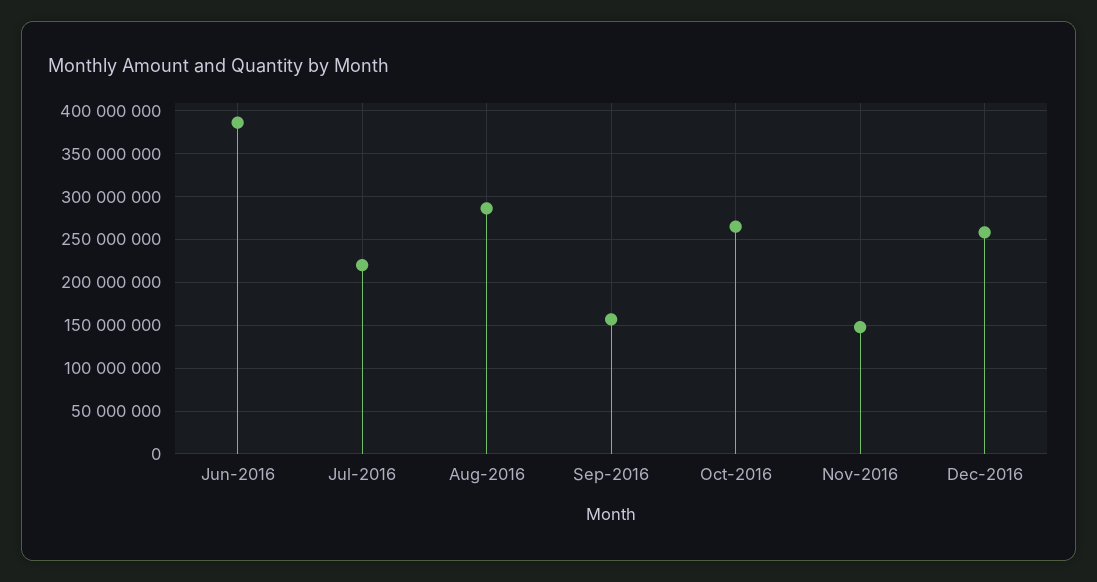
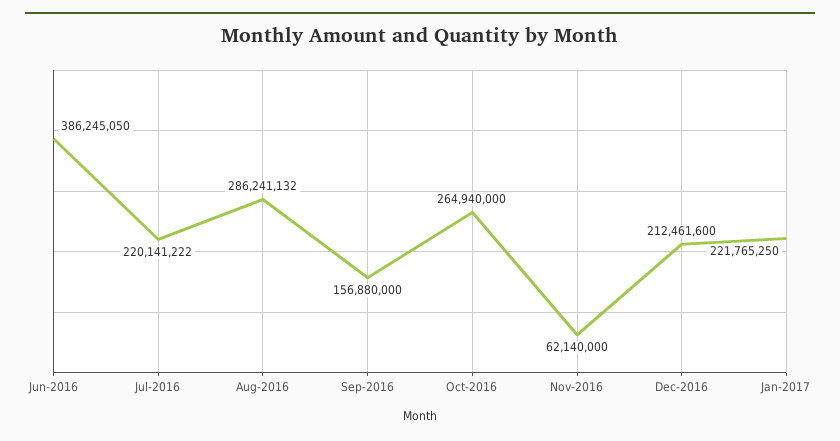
Nov-2016: 150000000 -> 62140000
Dec-2016: 260000000 -> 212461600
Jan-2017: none -> 221765250

